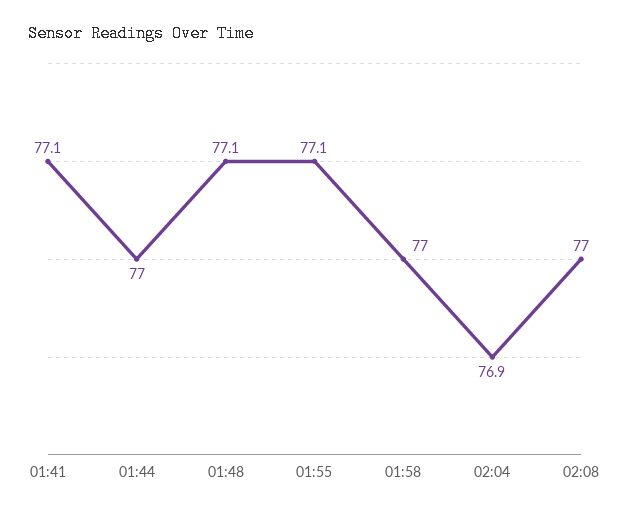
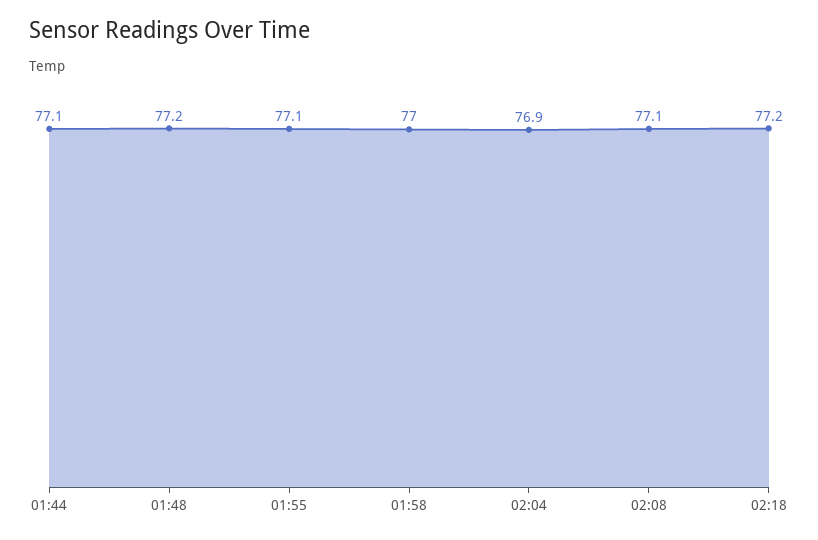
01:41: 77.1 -> none
01:44: 77 -> 77.1
01:48: 77.1 -> 77.2
02:08: 77 -> 77.1
02:18: none -> 77.2

